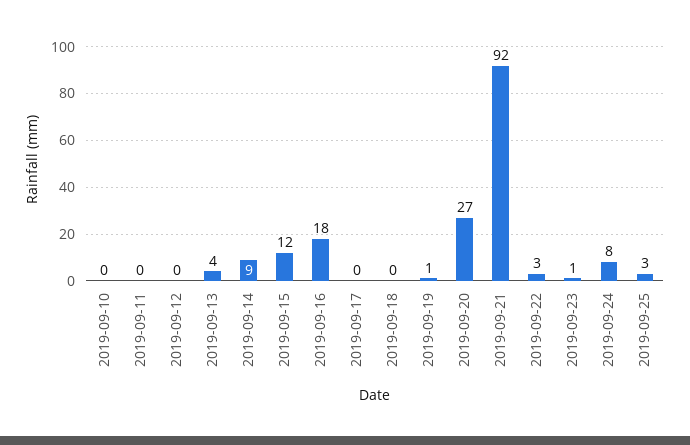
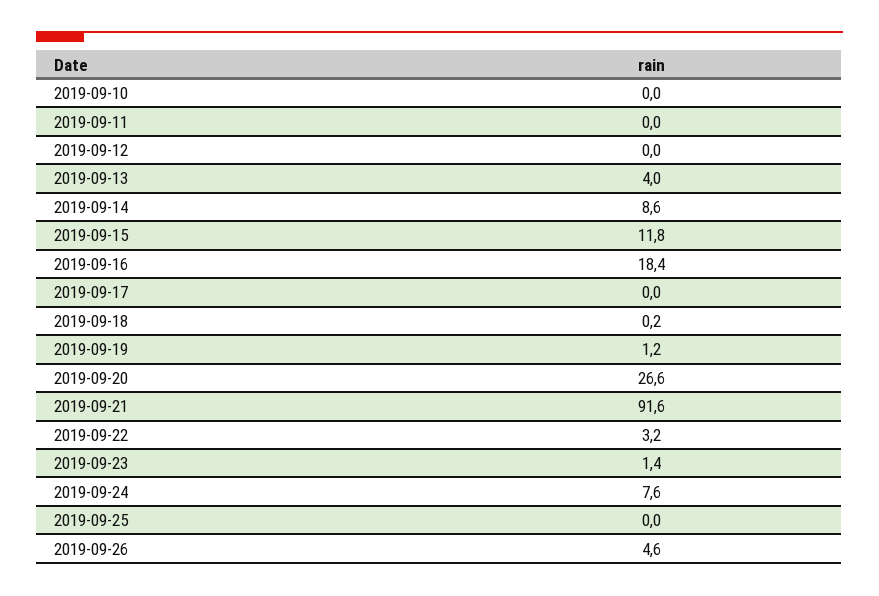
2019-09-25: 3 -> 0
2019-09-26: none -> 4.6

